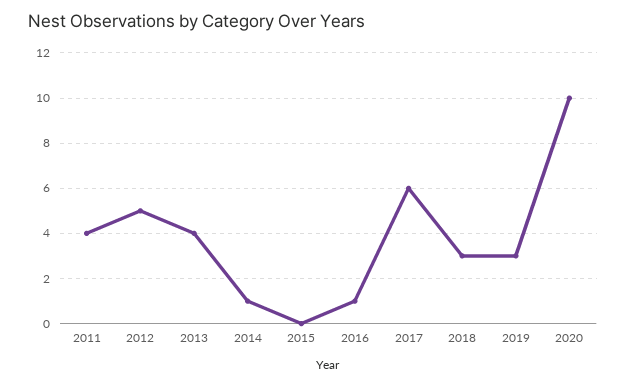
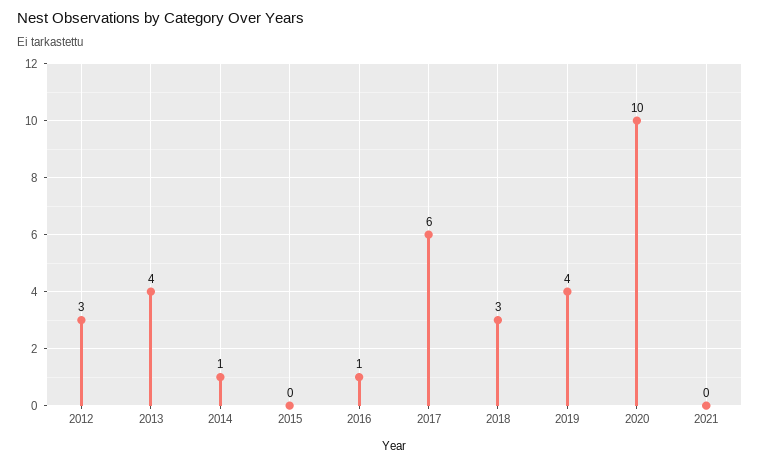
2011: 4 -> none
2012: 5 -> 3
2019: 3 -> 4
2021: none -> 0

